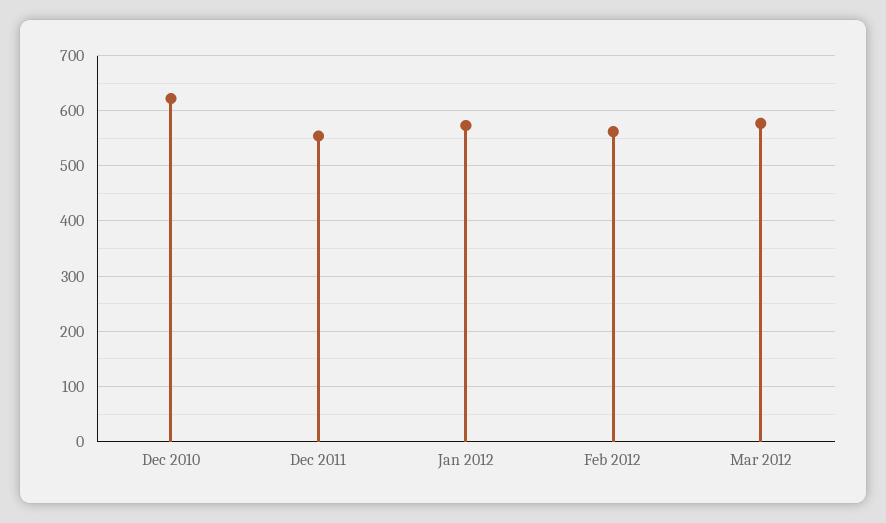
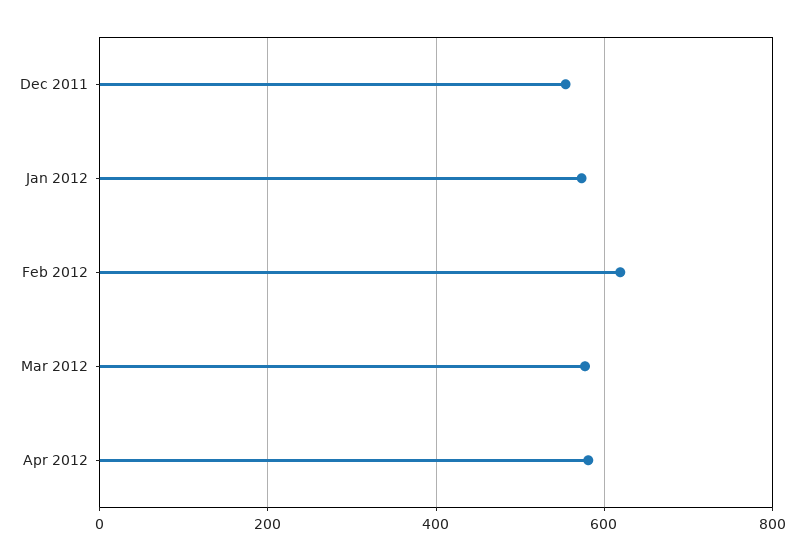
Dec 2010: 620 -> none
Feb 2012: 560 -> 620
Apr 2012: none -> 580

